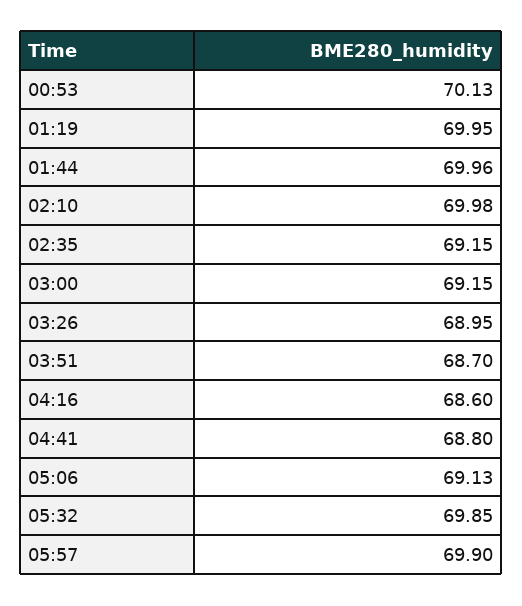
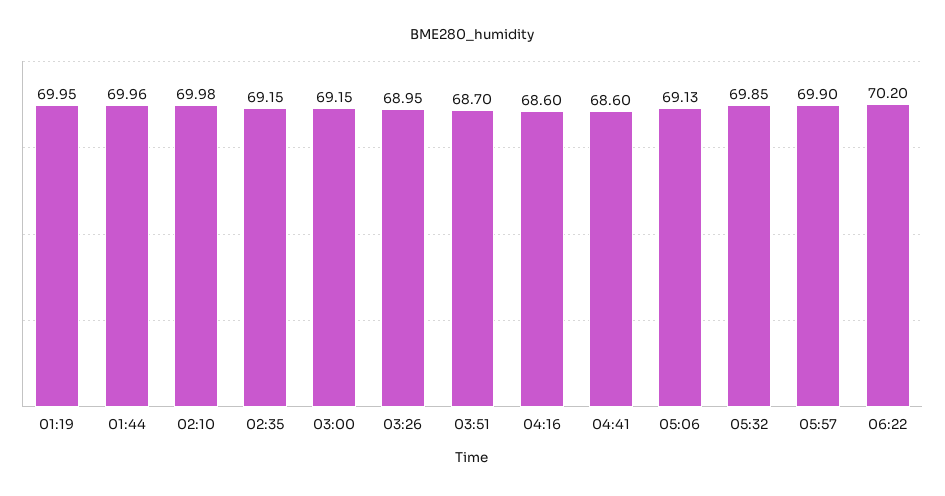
00:53: 70.13 -> none
04:41: 68.8 -> 68.6
06:22: none -> 70.2

